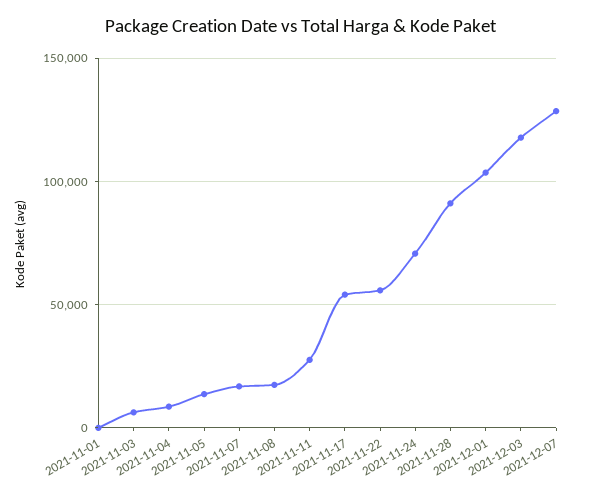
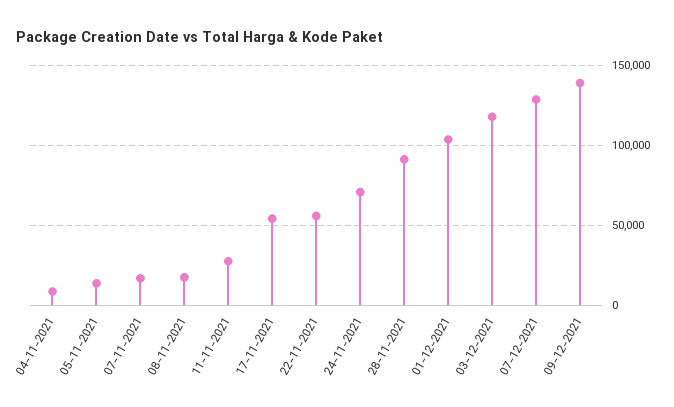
2021-11-01: 0 -> none
2021-11-03: 5000 -> none
09-12-2021: none -> 140000

